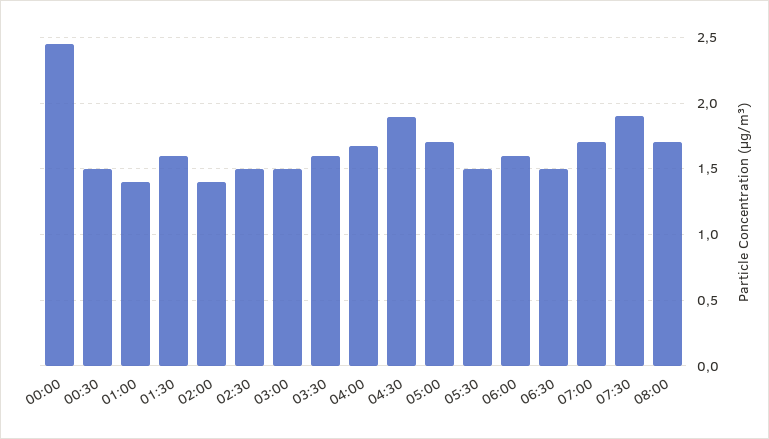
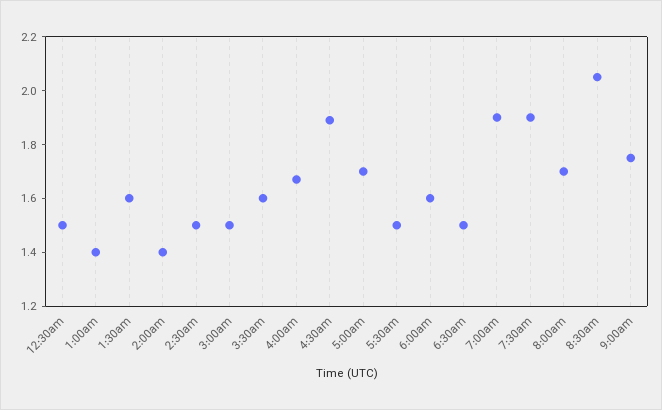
00:00: 2.45 -> none
07:00: 1.7 -> 1.9
8:30am: none -> 2.05
9:00am: none -> 1.75

